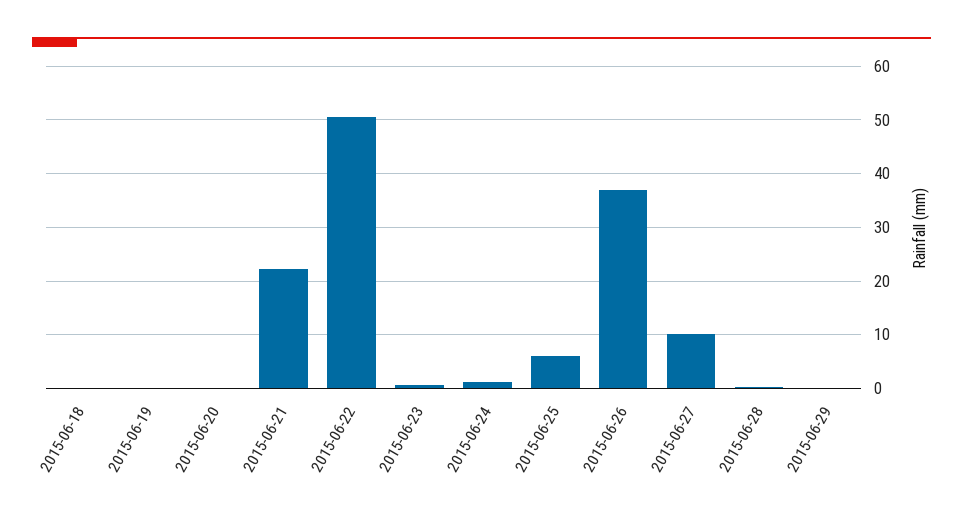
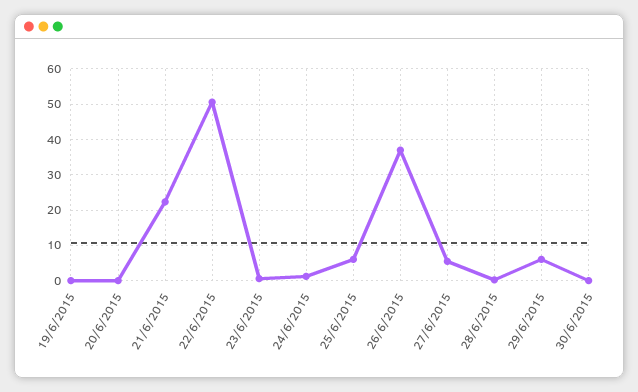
2015-06-18: 0 -> none
2015-06-27: 10 -> 6
2015-06-29: 0 -> 6
30/6/2015: none -> 0

